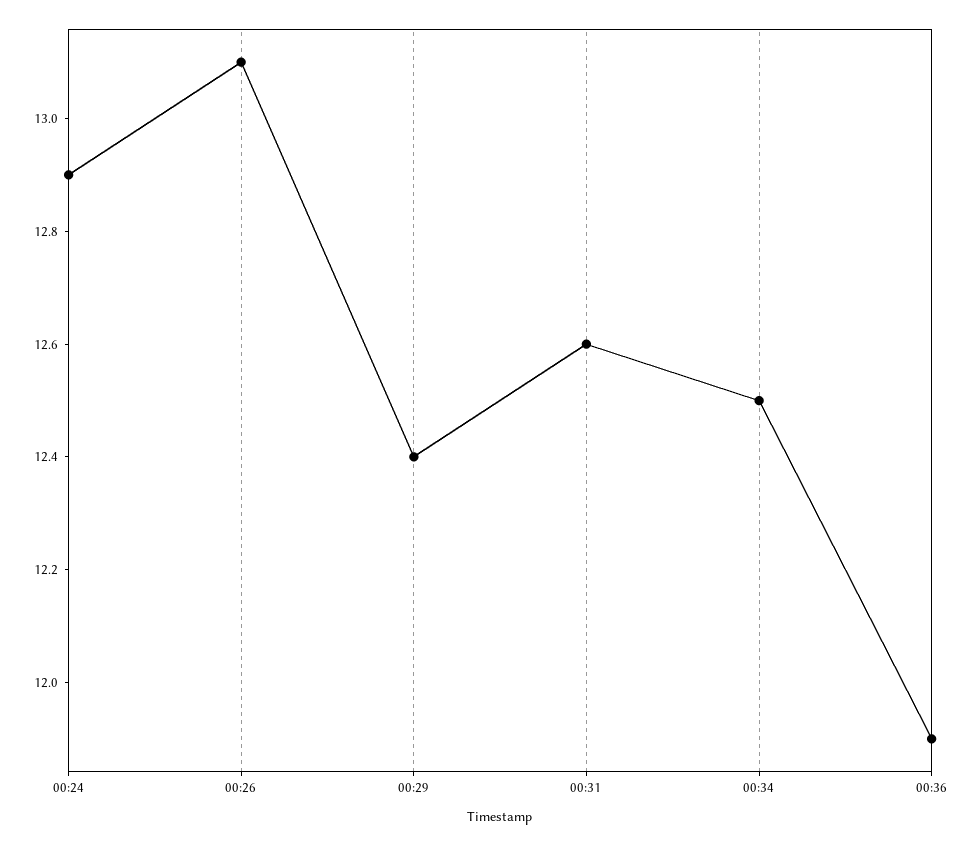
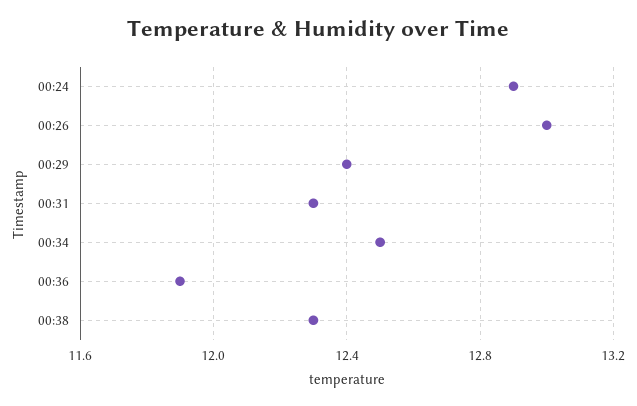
00:26: 13.1 -> 13
00:31: 12.6 -> 12.3
00:38: none -> 12.3

